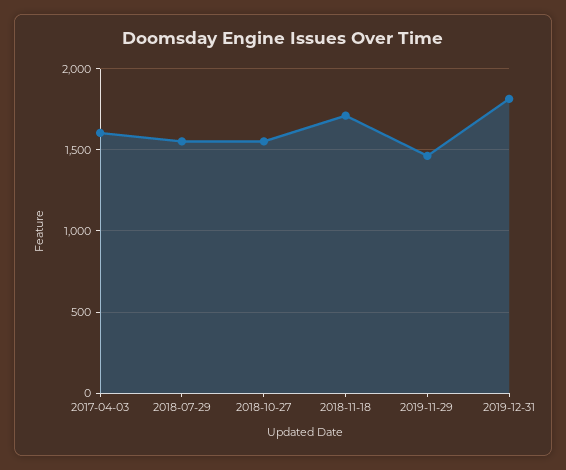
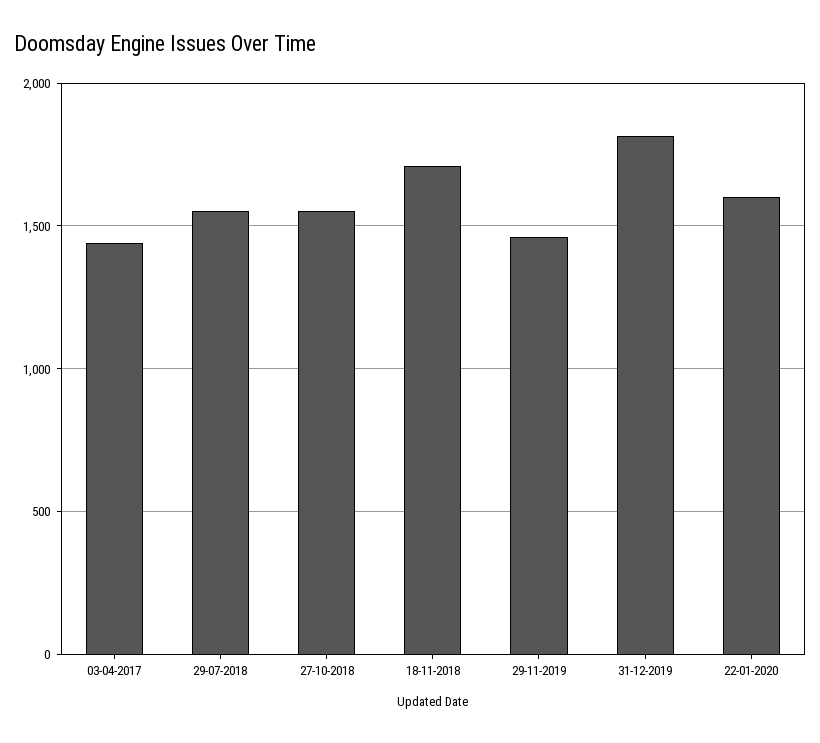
2017-04-03: 1600 -> 1450
22-01-2020: none -> 1600

